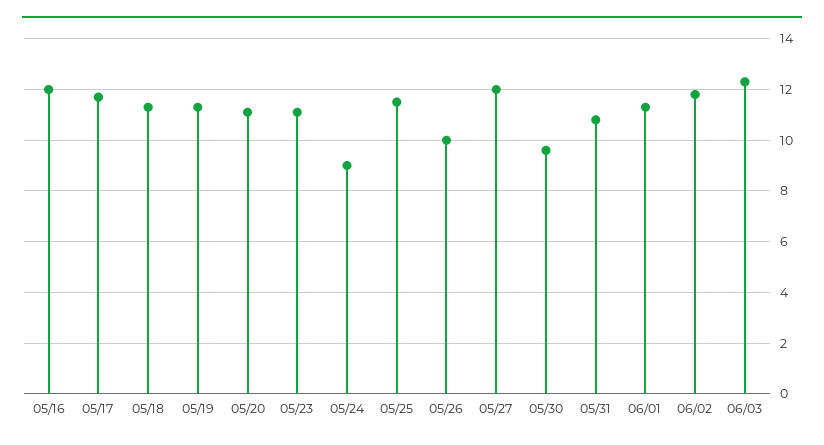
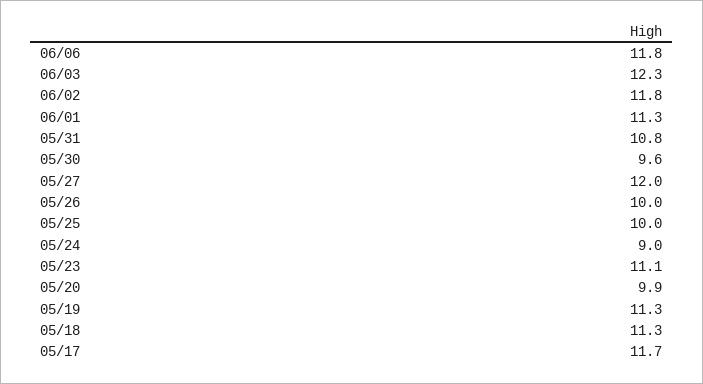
05/16: 12 -> none
05/20: 11 -> 9.9
05/25: 11.5 -> 10
06/06: none -> 11.8

